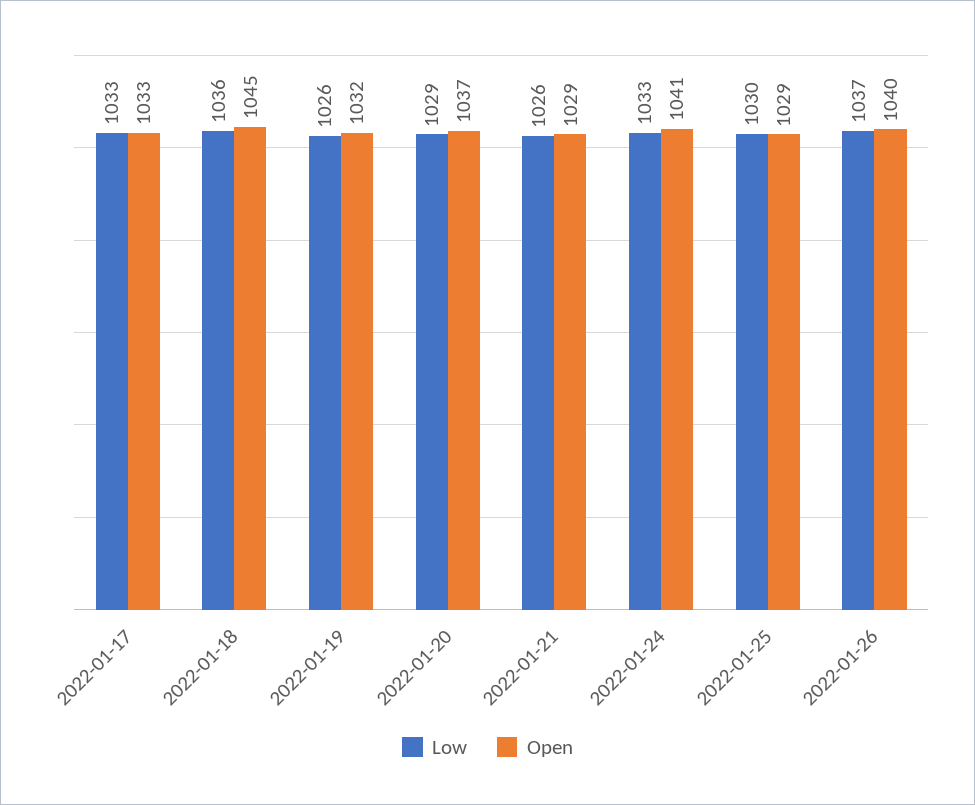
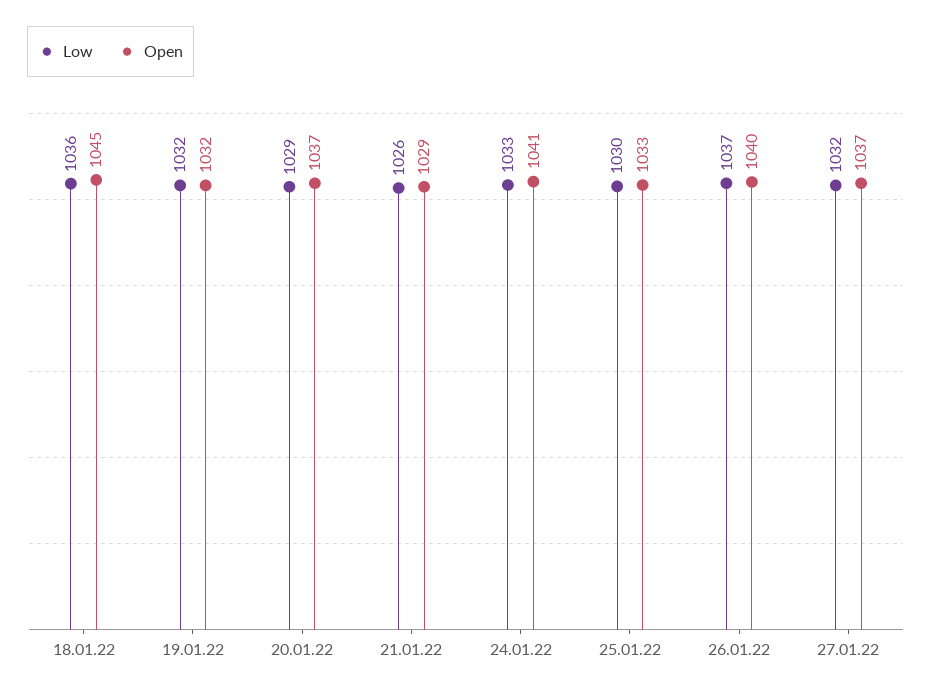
Low, 2022-01-17: 1033 -> none
Open, 2022-01-17: 1033 -> none
Low, 2022-01-19: 1026 -> 1032
Open, 2022-01-25: 1029 -> 1033
Low, 27.01.22: none -> 1032
Open, 27.01.22: none -> 1037

